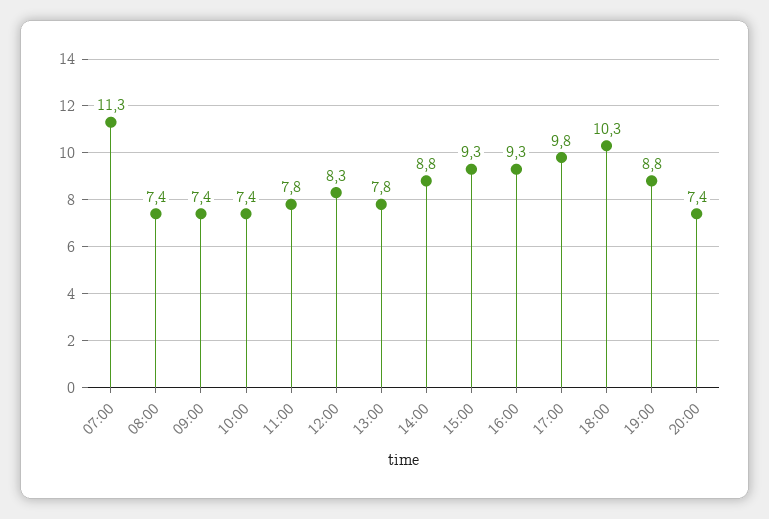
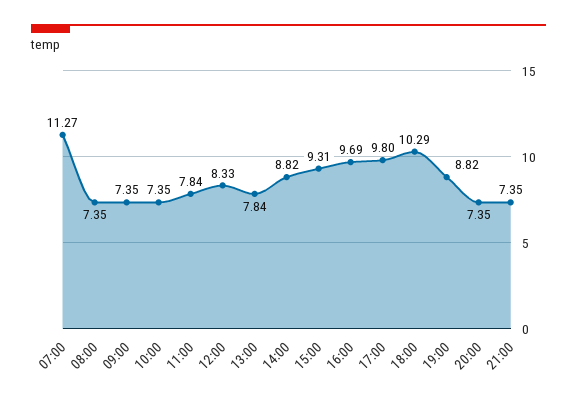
16:00: 9.3 -> 9.69
21:00: none -> 7.35

